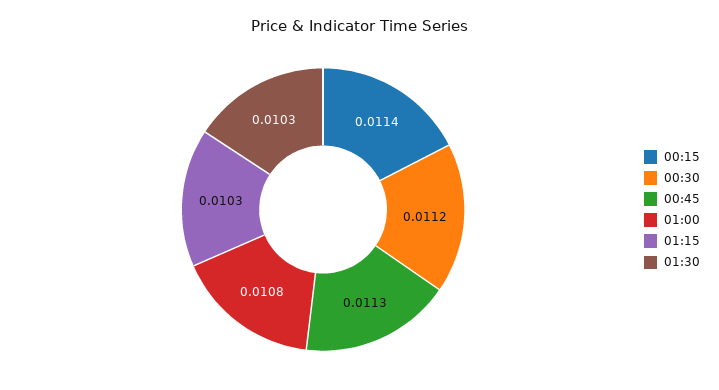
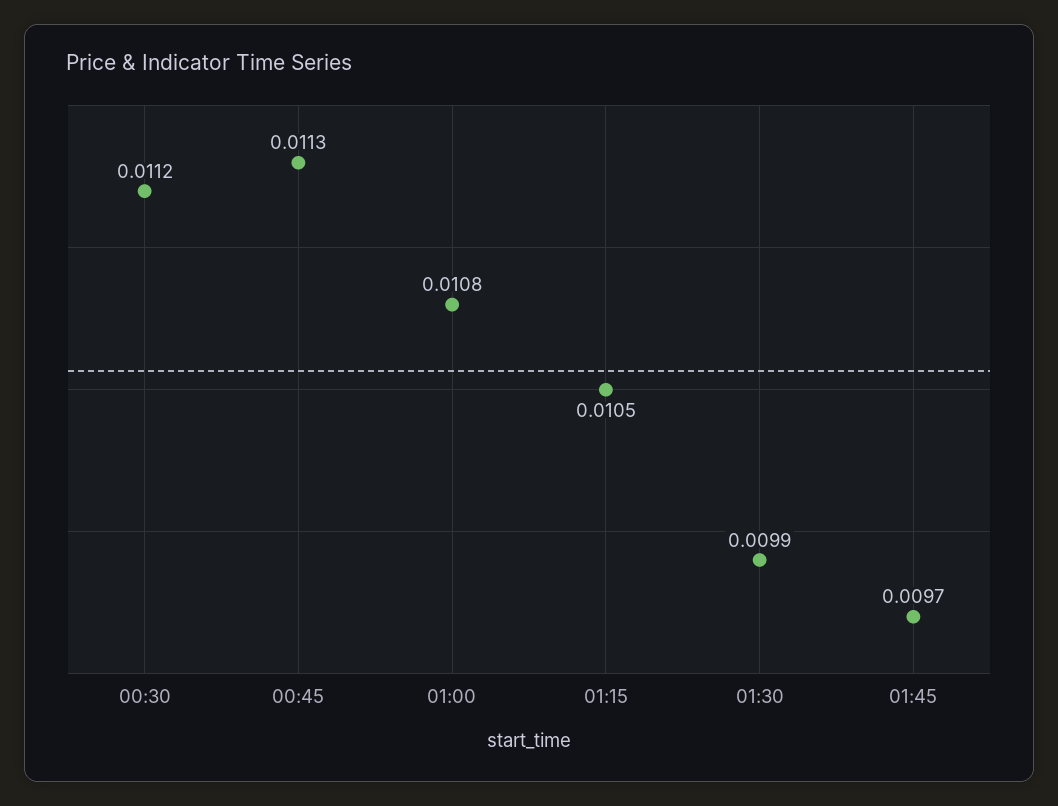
00:15: 0.0114 -> none
01:15: 0.0103 -> 0.0105
01:30: 0.0103 -> 0.0099
01:45: none -> 0.0097

